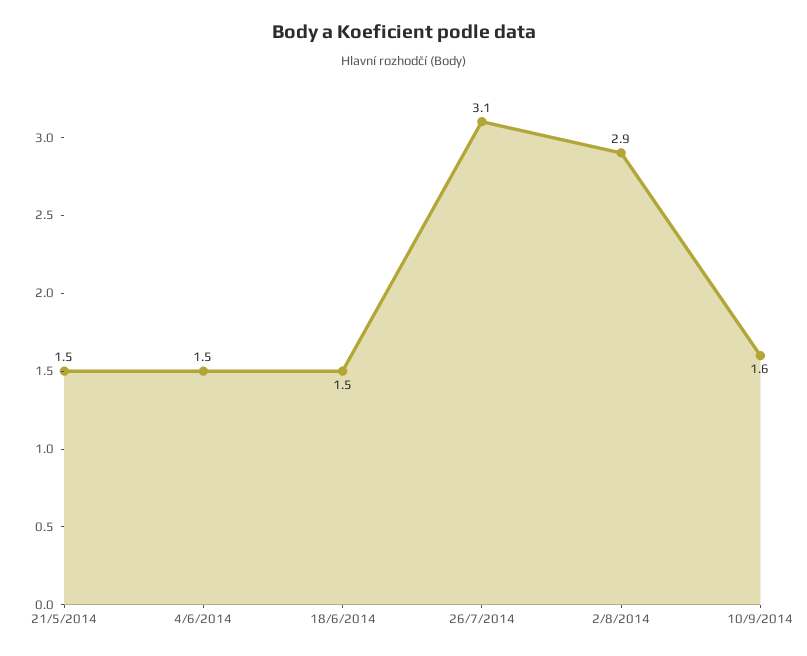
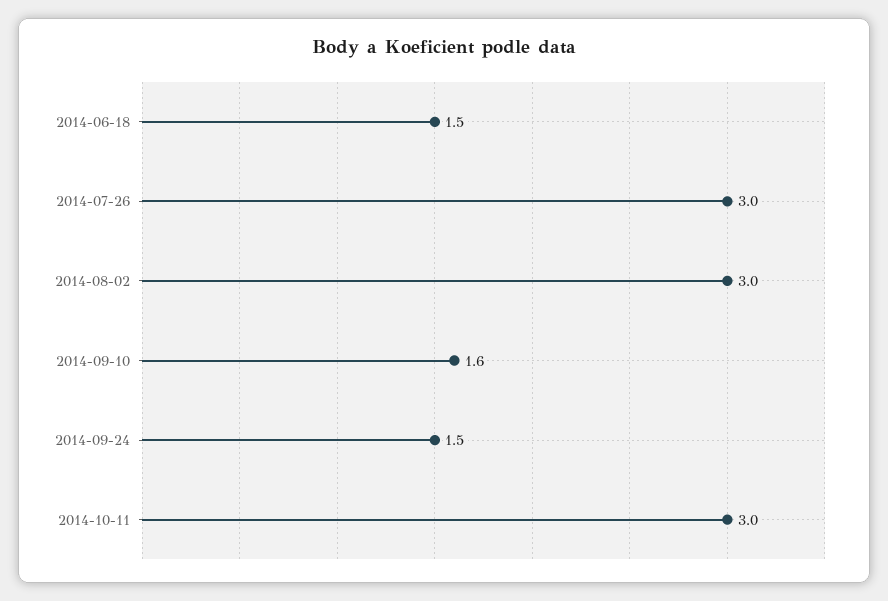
21/5/2014: 1.5 -> none
4/6/2014: 1.5 -> none
26/7/2014: 3.1 -> 3
2/8/2014: 2.9 -> 3
2014-09-24: none -> 1.5
2014-10-11: none -> 3

